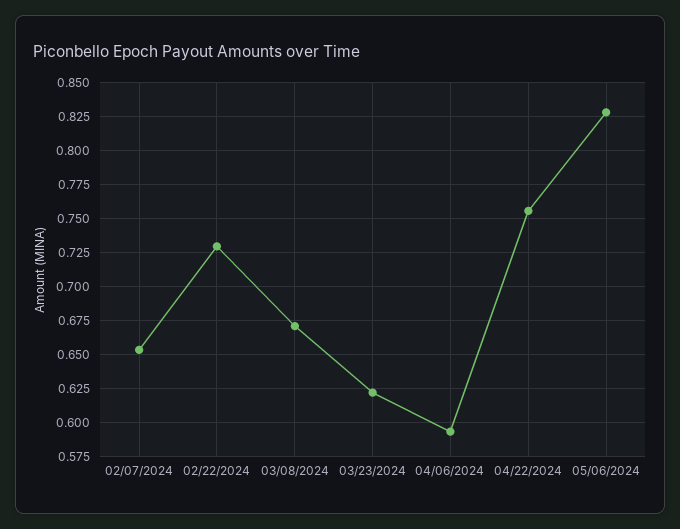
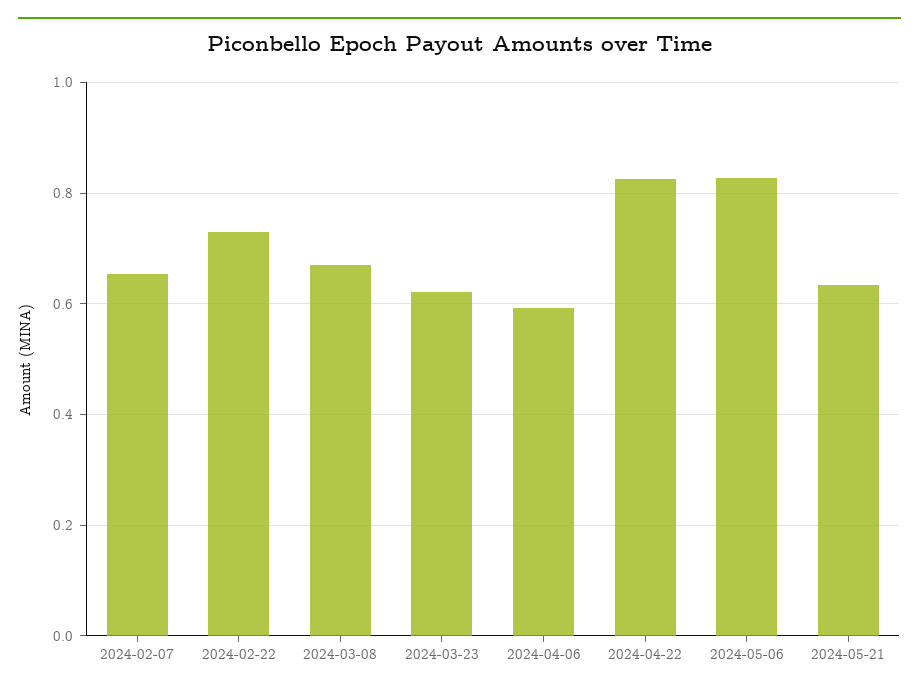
04/22/2024: 0.755 -> 0.82
2024-05-21: none -> 0.64

